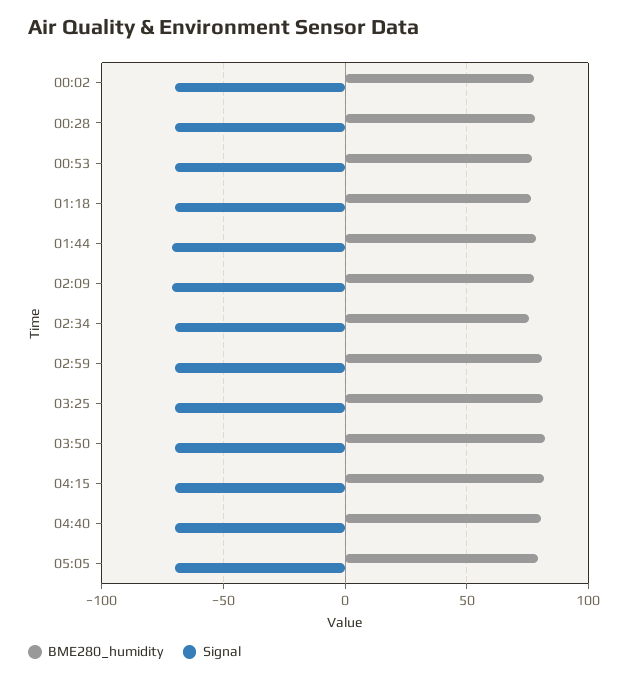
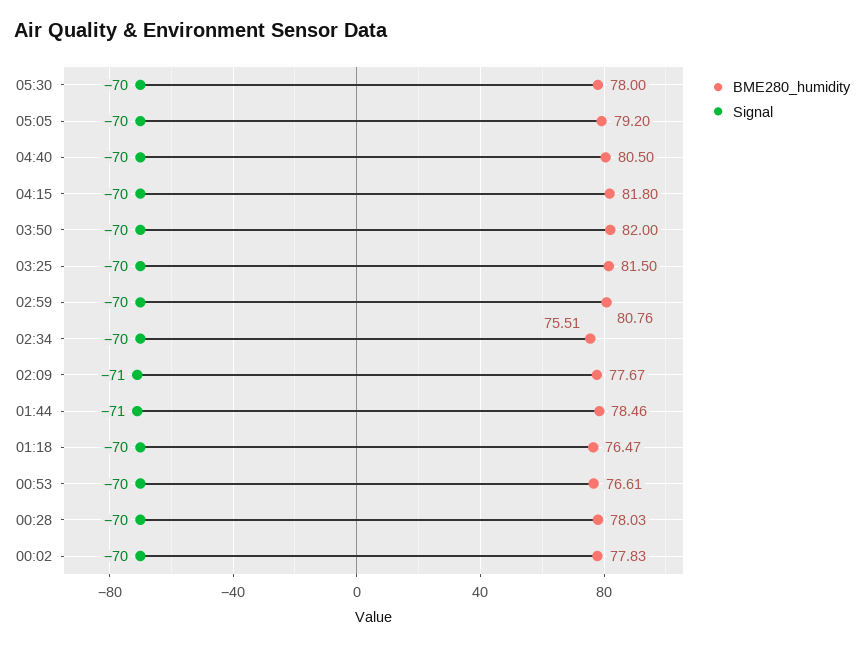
BME280_humidity, 05:30: none -> 78
Signal, 05:30: none -> -70

